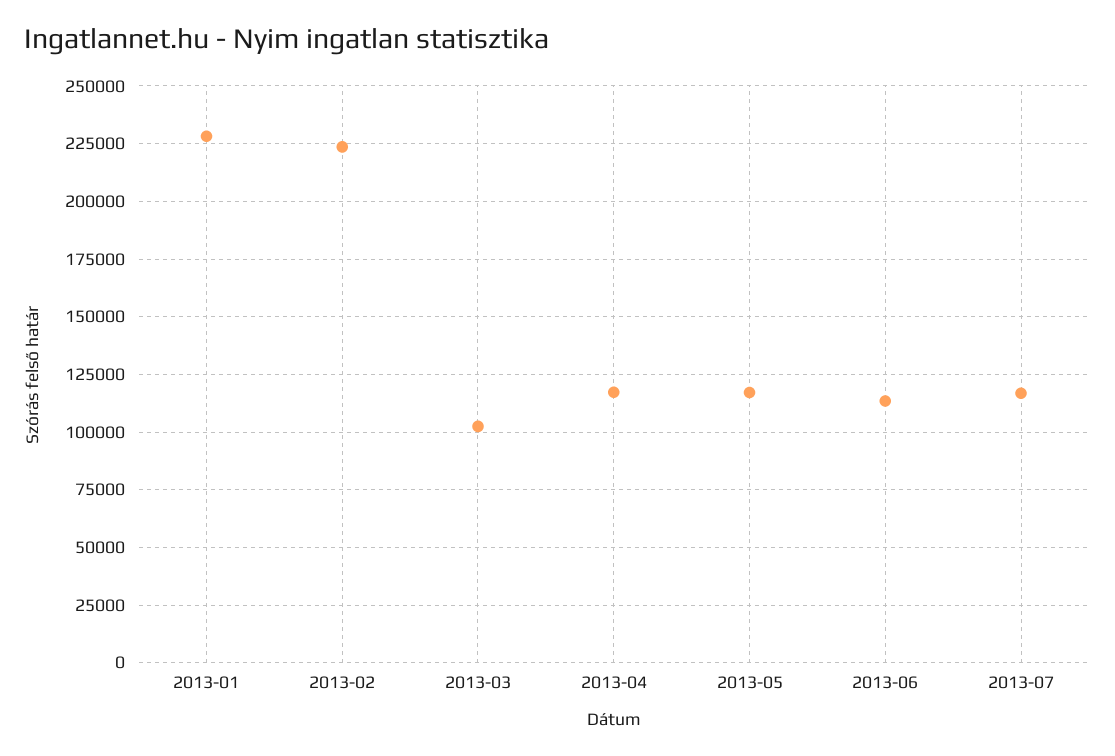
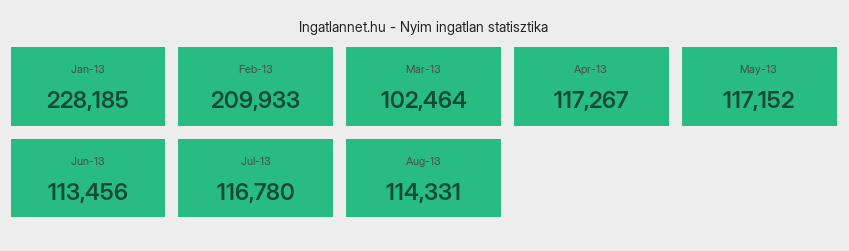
2013-02: 225000 -> 209933
Aug-13: none -> 114331

